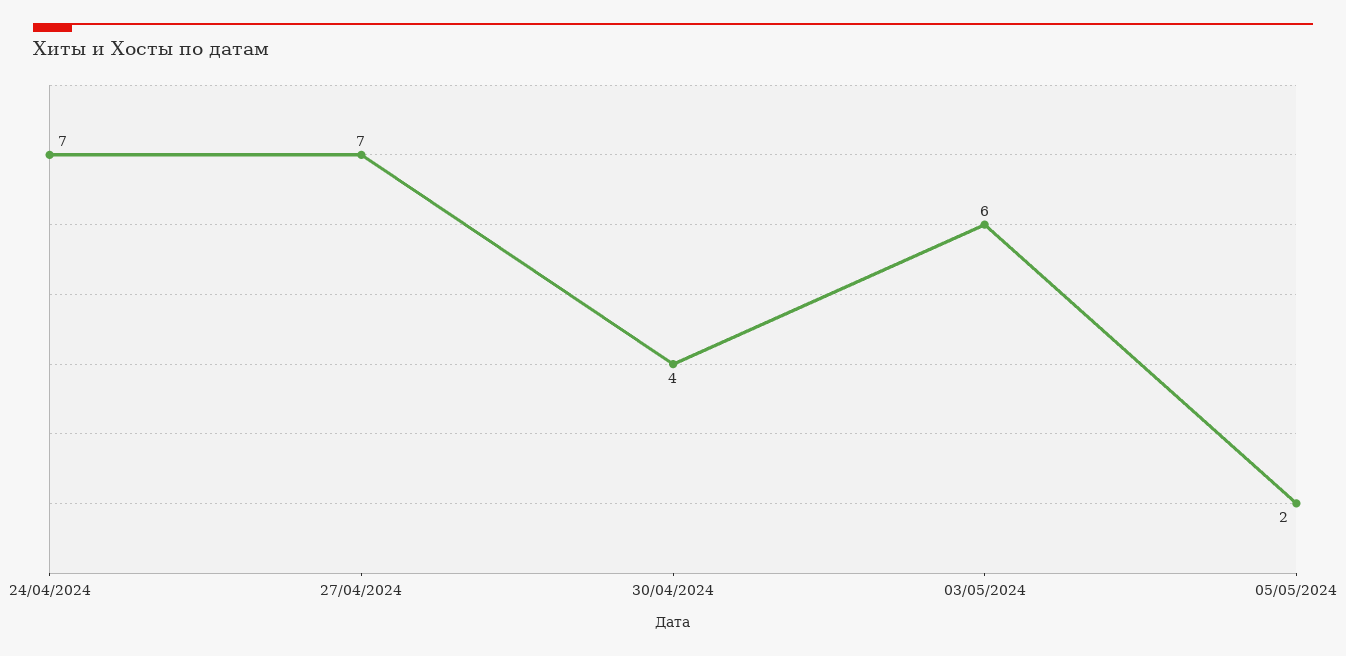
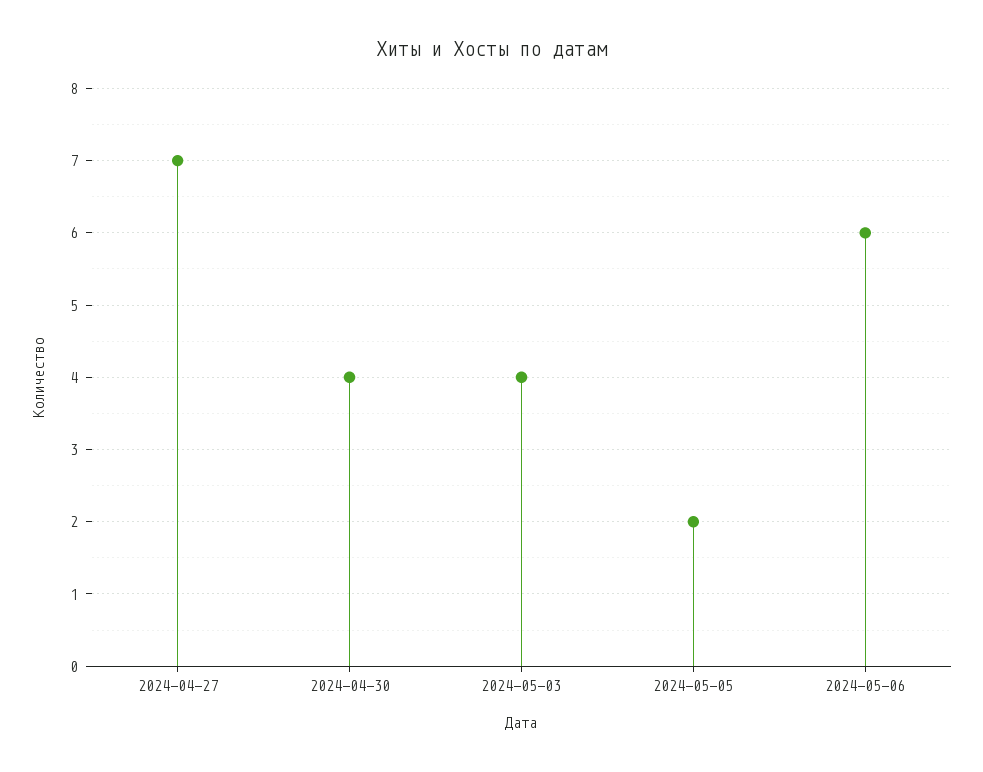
24/04/2024: 7 -> none
03/05/2024: 6 -> 4
2024-05-06: none -> 6

